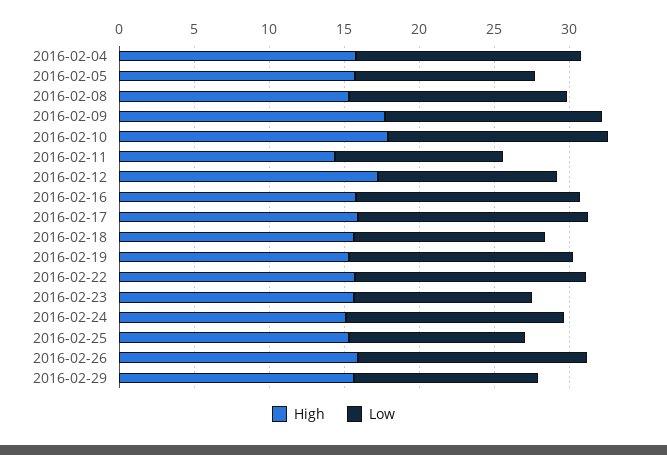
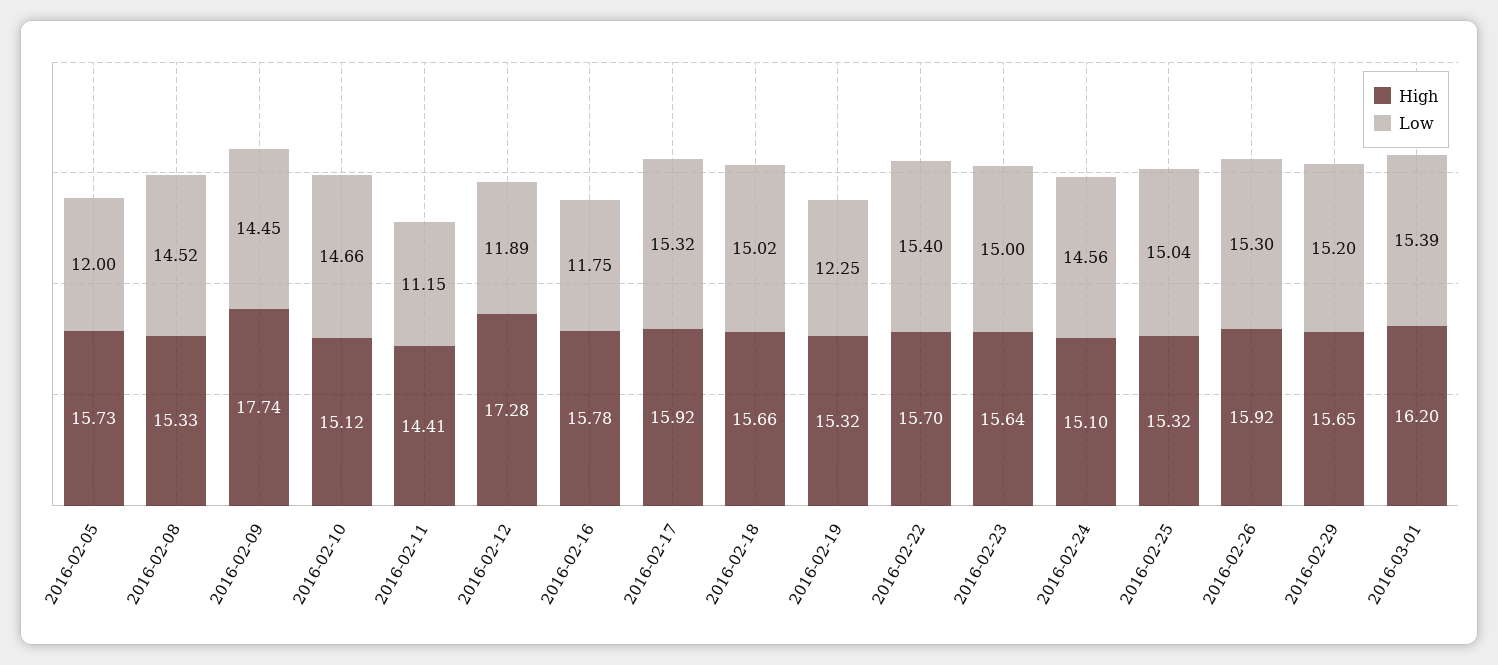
High, 2016-02-04: 16 -> none
Low, 2016-02-04: 15 -> none
High, 2016-02-10: 18 -> 15.12
Low, 2016-02-16: 15 -> 11.75
Low, 2016-02-18: 13 -> 15.02
Low, 2016-02-19: 15 -> 12.25
Low, 2016-02-23: 12 -> 15
Low, 2016-02-25: 12 -> 15.04
Low, 2016-02-29: 12 -> 15.2
High, 2016-03-01: none -> 16.2
Low, 2016-03-01: none -> 15.39

